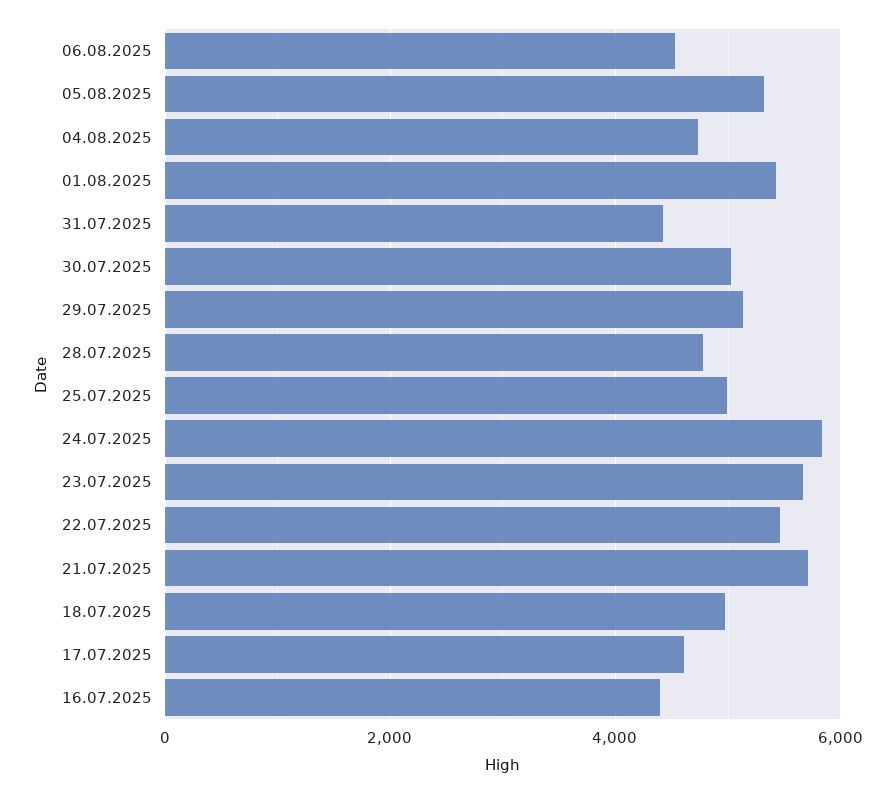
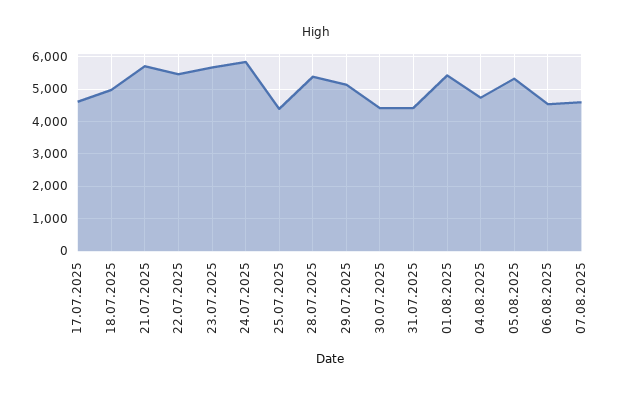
30.07.2025: 5000 -> 4400
28.07.2025: 4800 -> 5400
25.07.2025: 5000 -> 4400
16.07.2025: 4400 -> none
07.08.2025: none -> 4600

